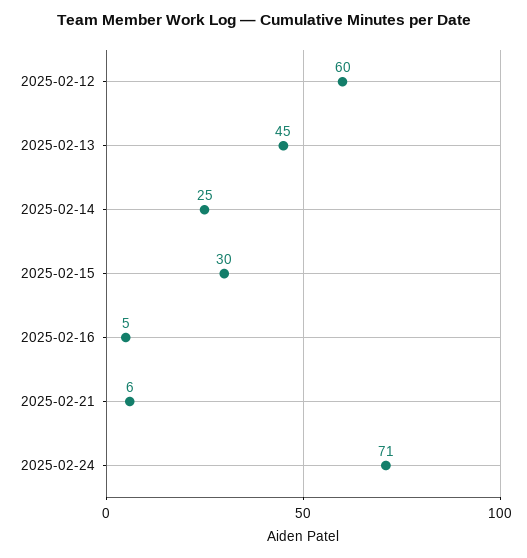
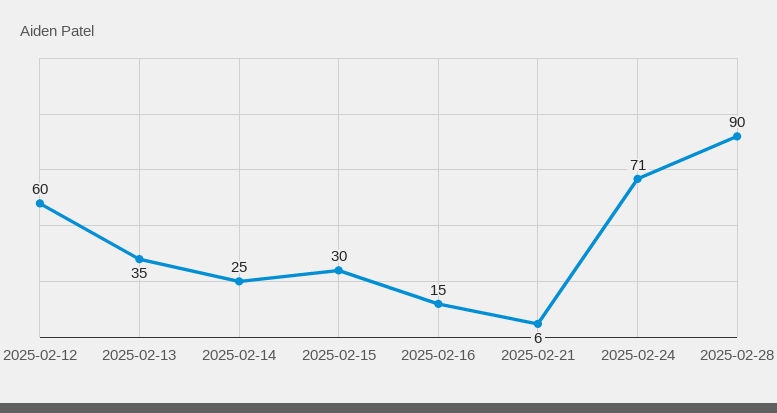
2025-02-13: 45 -> 35
2025-02-16: 5 -> 15
2025-02-28: none -> 90

